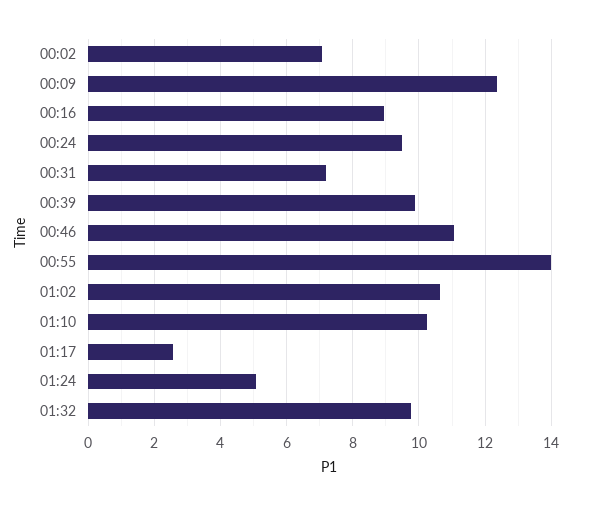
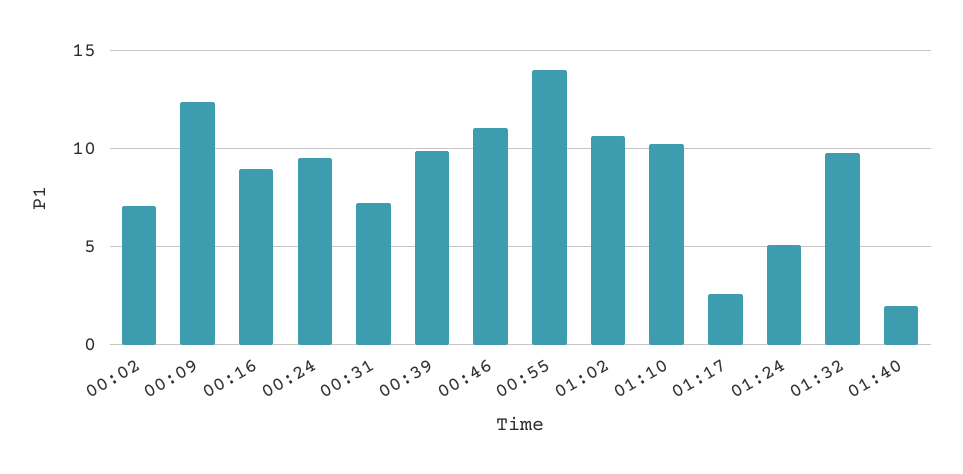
01:40: none -> 2

